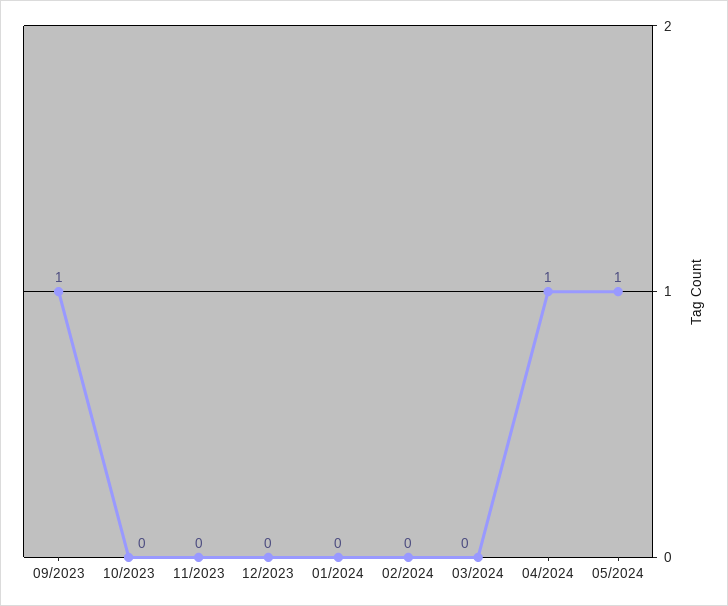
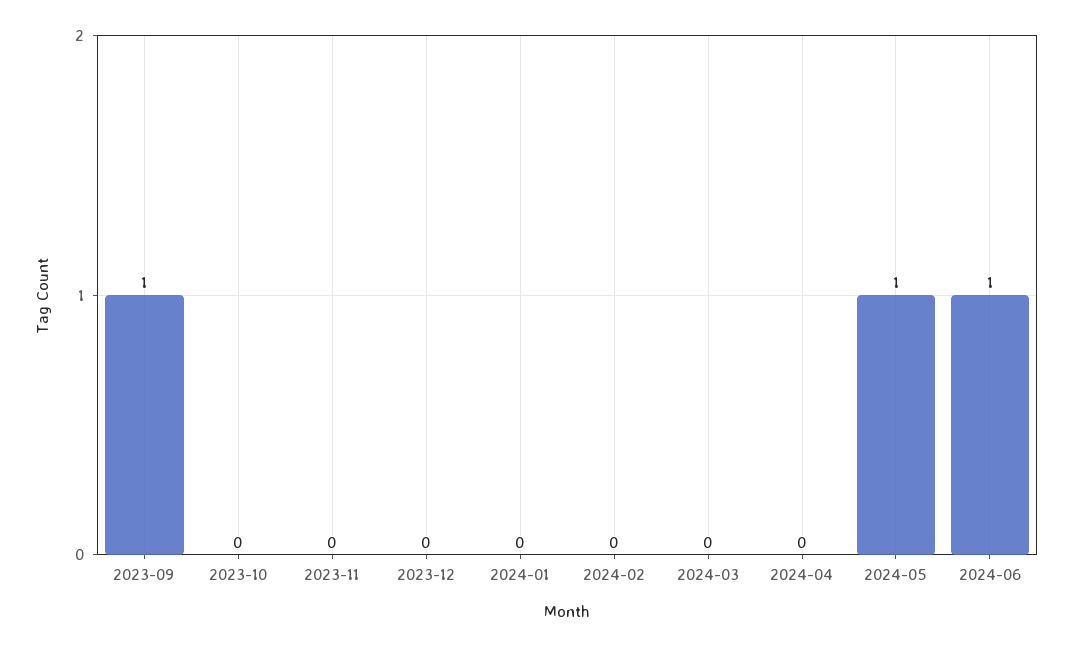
04/2024: 1 -> 0
2024-06: none -> 1

